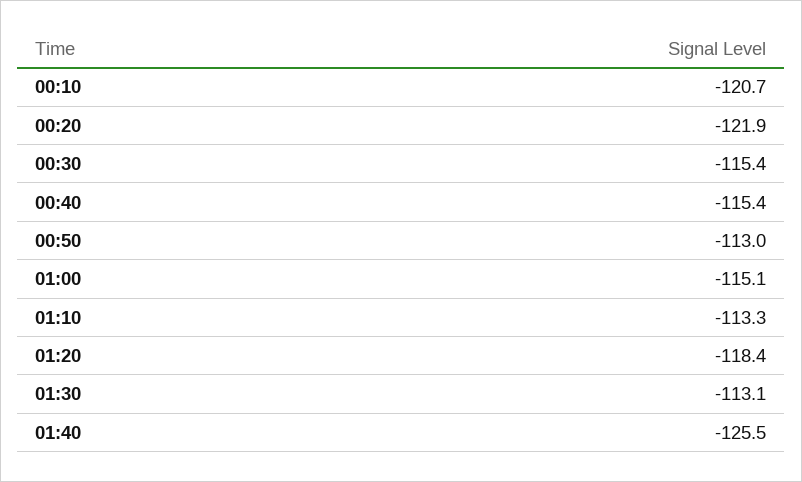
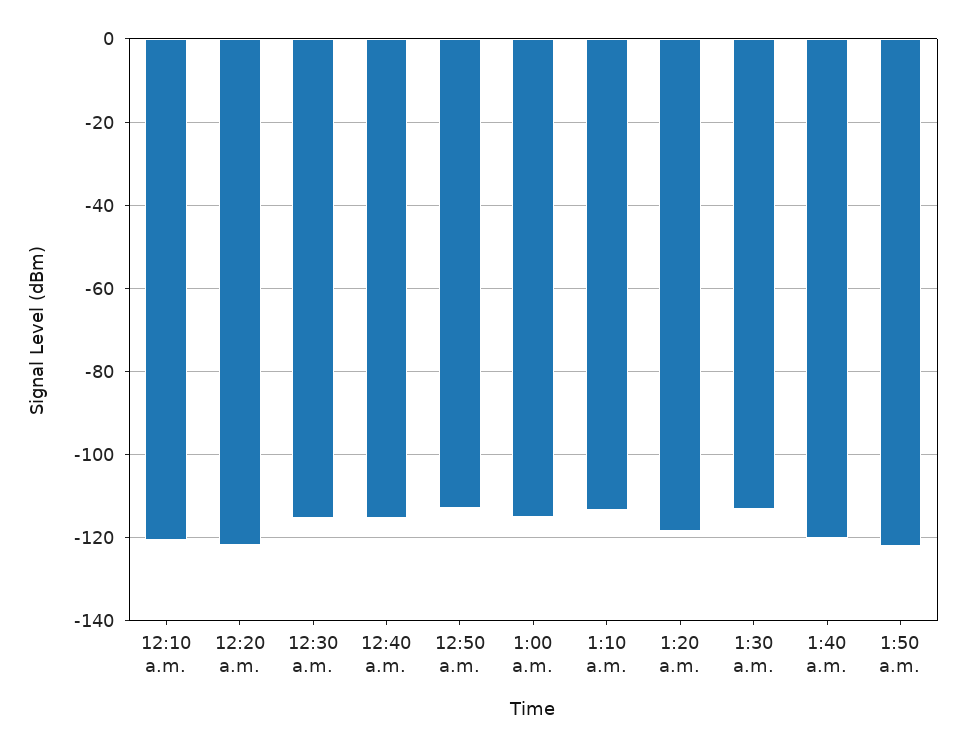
01:40: -125.5 -> -120
1:50 a.m.: none -> -122

